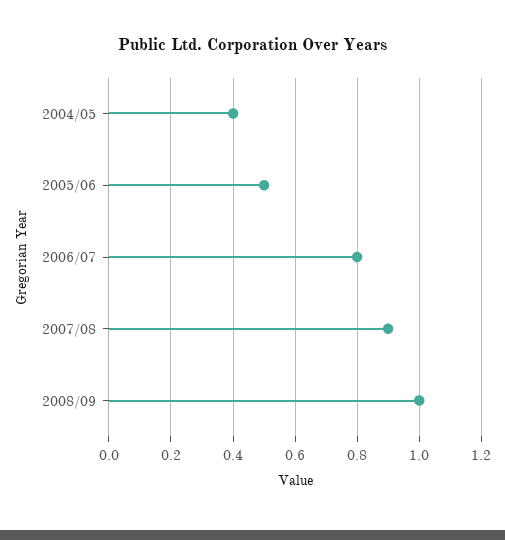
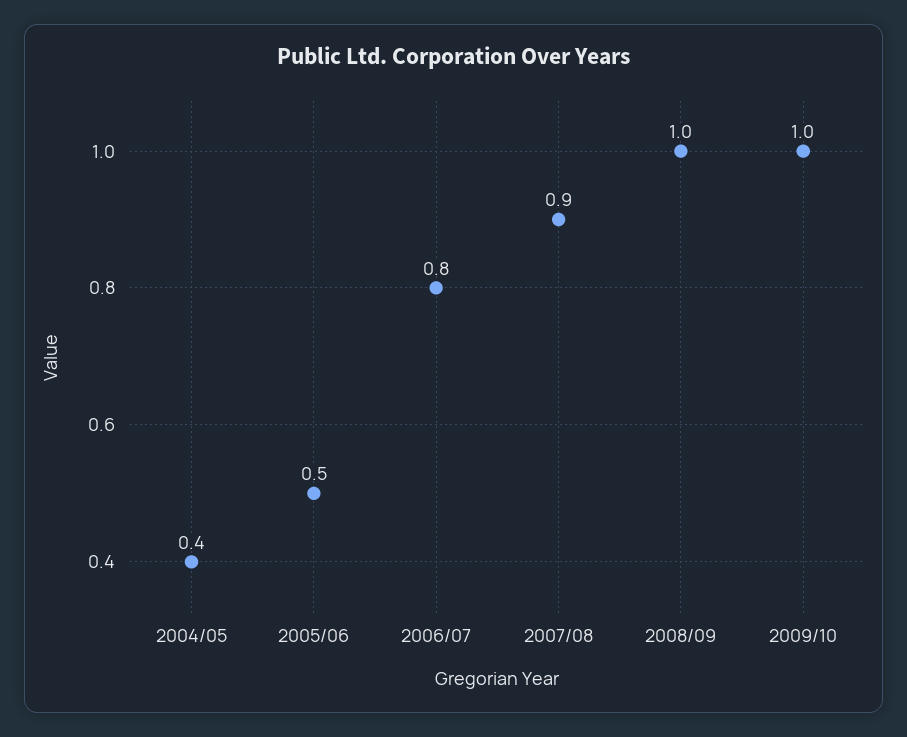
2009/10: none -> 1

